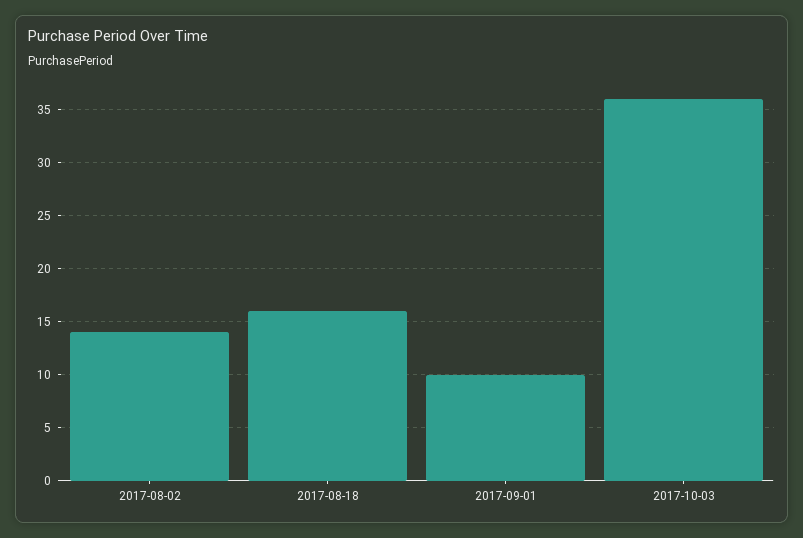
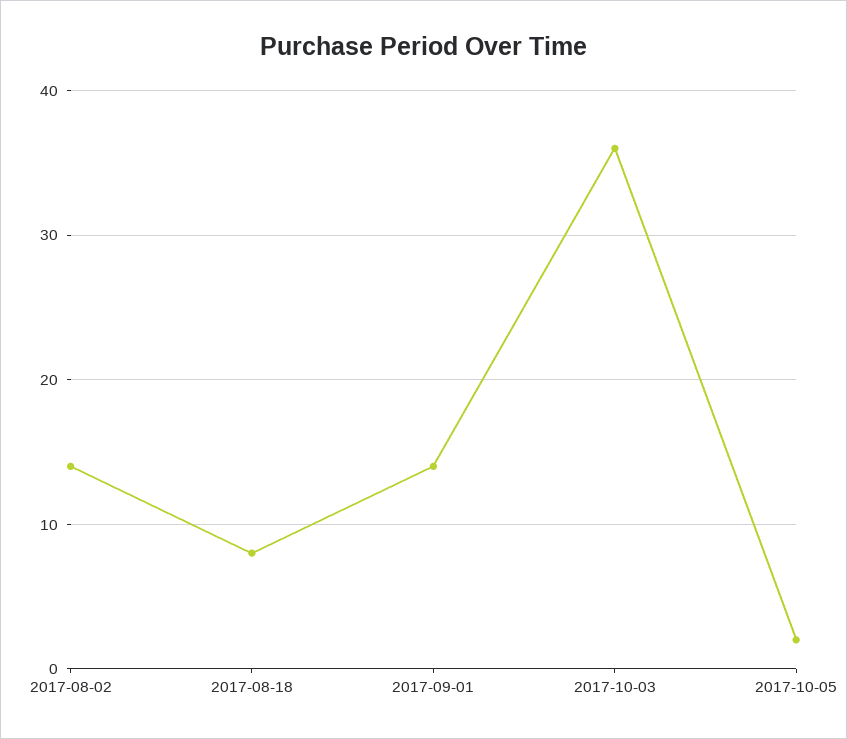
2017-08-18: 16 -> 8
2017-09-01: 10 -> 14
2017-10-05: none -> 2

